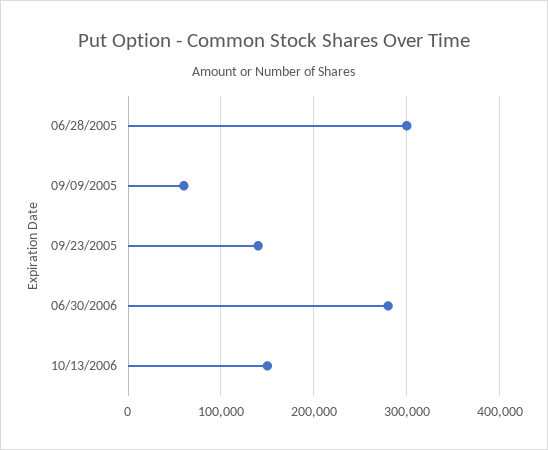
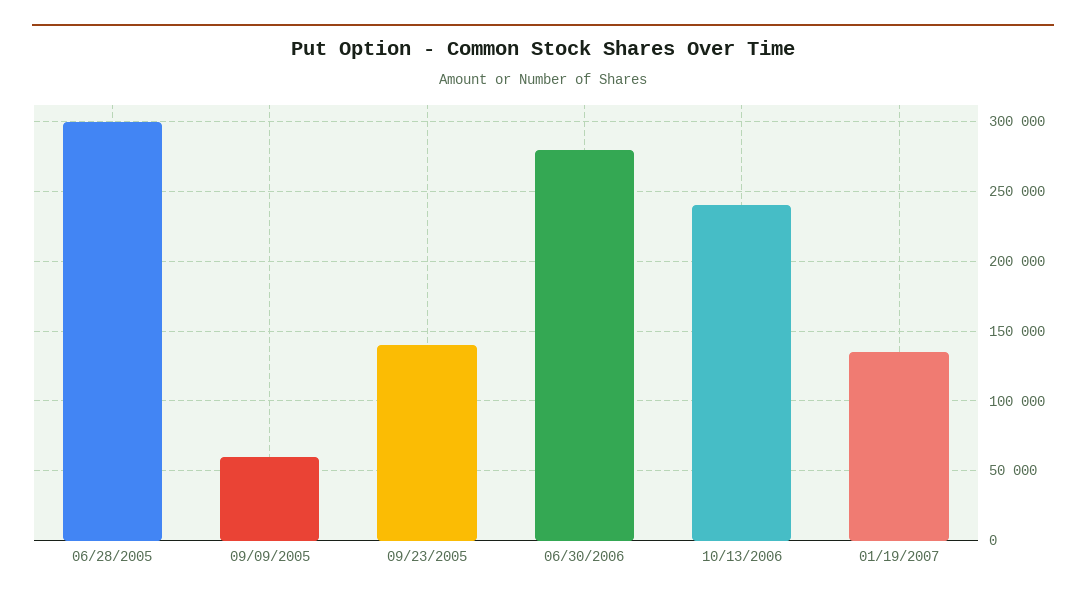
10/13/2006: 150000 -> 240000
01/19/2007: none -> 135000

